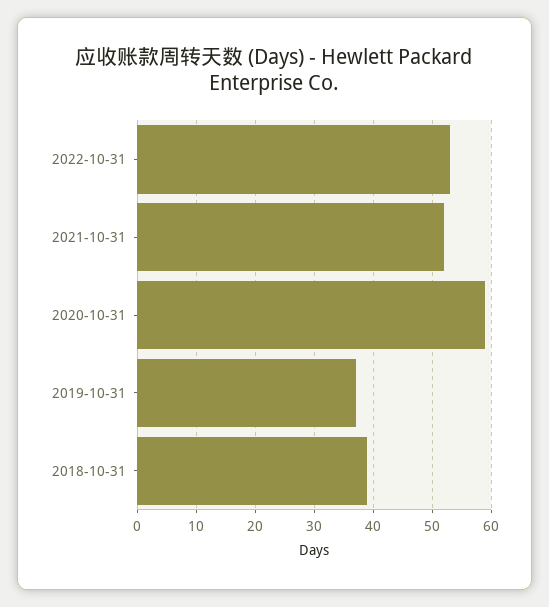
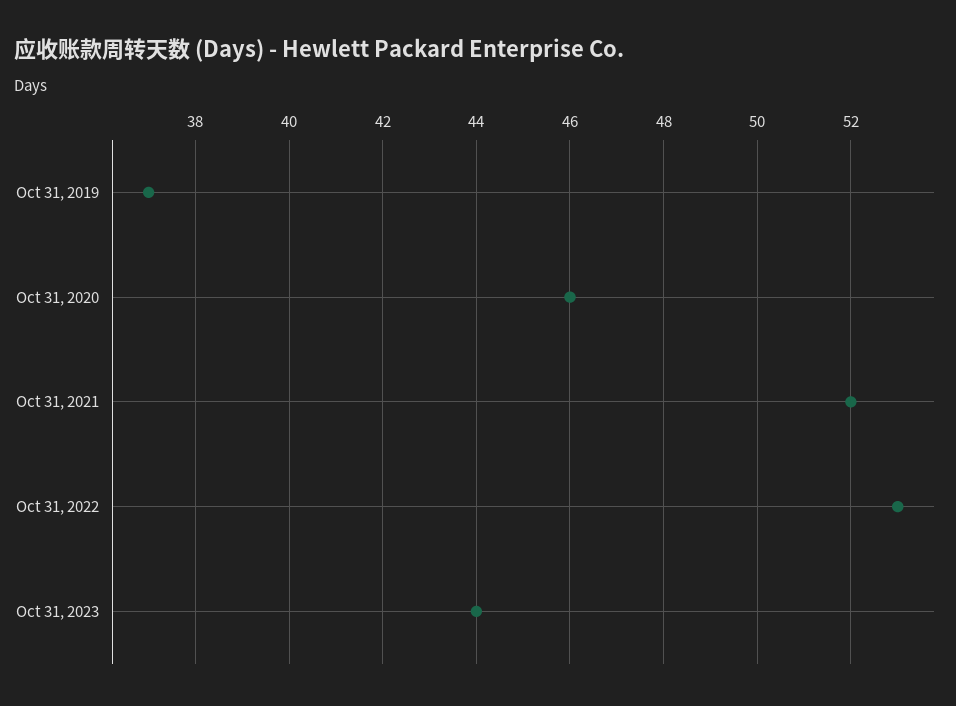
2020-10-31: 60 -> 46
2018-10-31: 40 -> none
Oct 31, 2023: none -> 44

